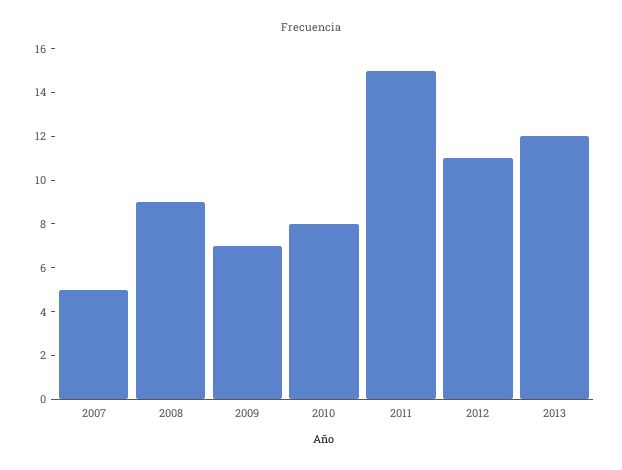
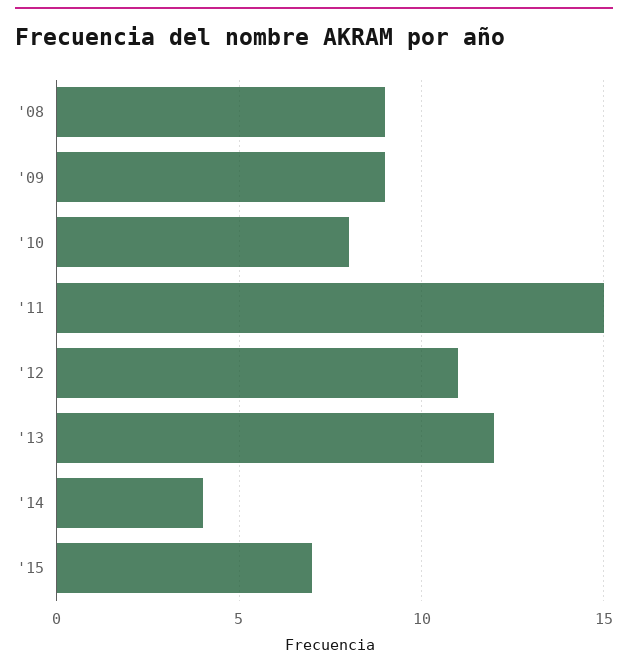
2007: 5 -> none
2009: 7 -> 9
'14: none -> 4
'15: none -> 7

